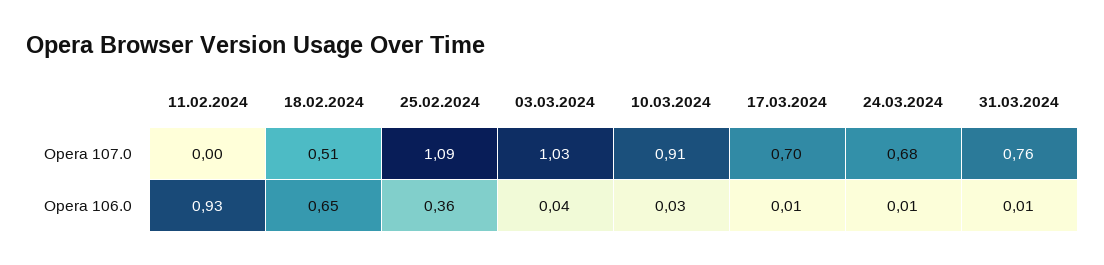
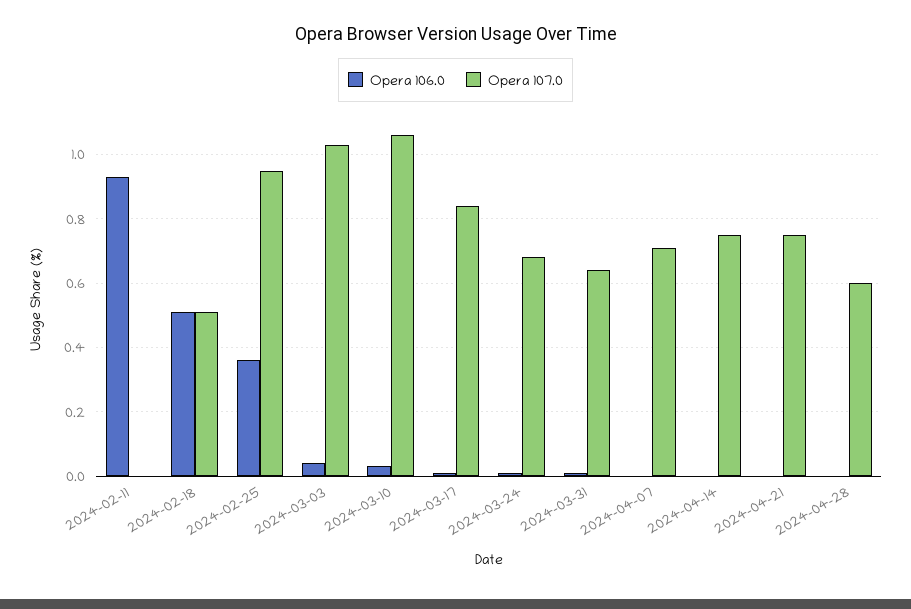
Opera 107.0, 25.02.2024: 1.09 -> 0.95
Opera 107.0, 10.03.2024: 0.91 -> 1.05
Opera 107.0, 17.03.2024: 0.7 -> 0.85
Opera 107.0, 31.03.2024: 0.76 -> 0.65
Opera 106.0, 18.02.2024: 0.65 -> 0.5
Opera 106.0, 2024-04-07: none -> 0
Opera 107.0, 2024-04-07: none -> 0.7
Opera 106.0, 2024-04-14: none -> 0
Opera 107.0, 2024-04-14: none -> 0.75
Opera 106.0, 2024-04-21: none -> 0
Opera 107.0, 2024-04-21: none -> 0.75
Opera 106.0, 2024-04-28: none -> 0
Opera 107.0, 2024-04-28: none -> 0.6

